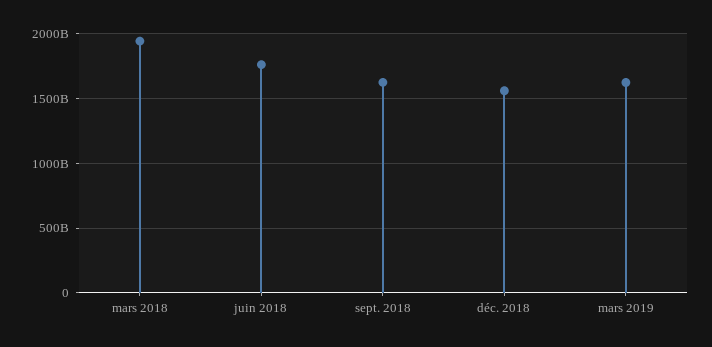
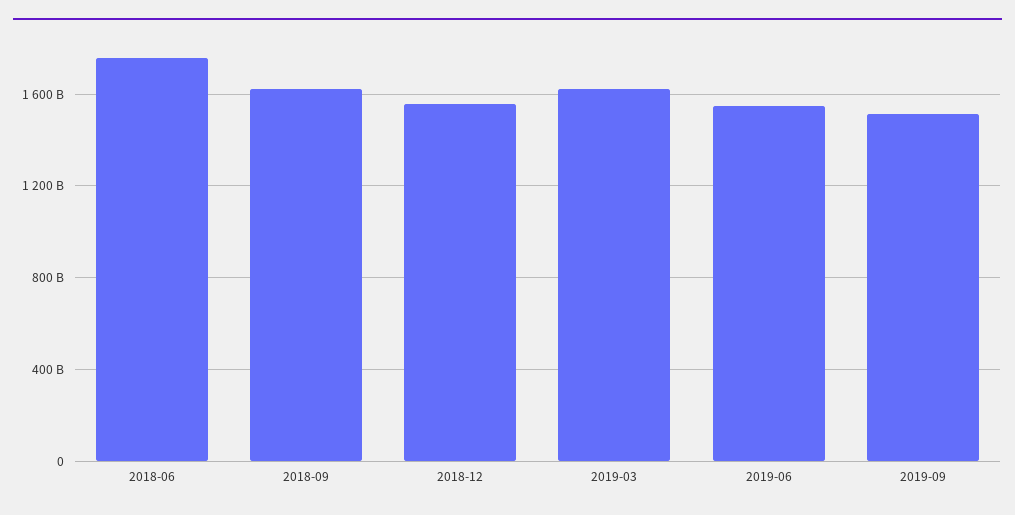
mars 2018: 1950000000000 -> none
2019-06: none -> 1550000000000
2019-09: none -> 1500000000000

